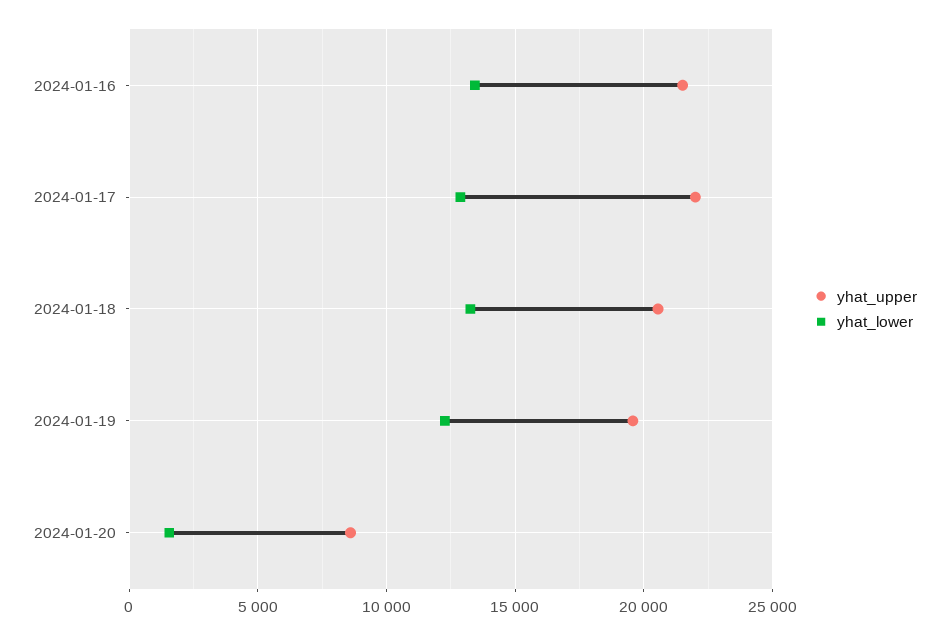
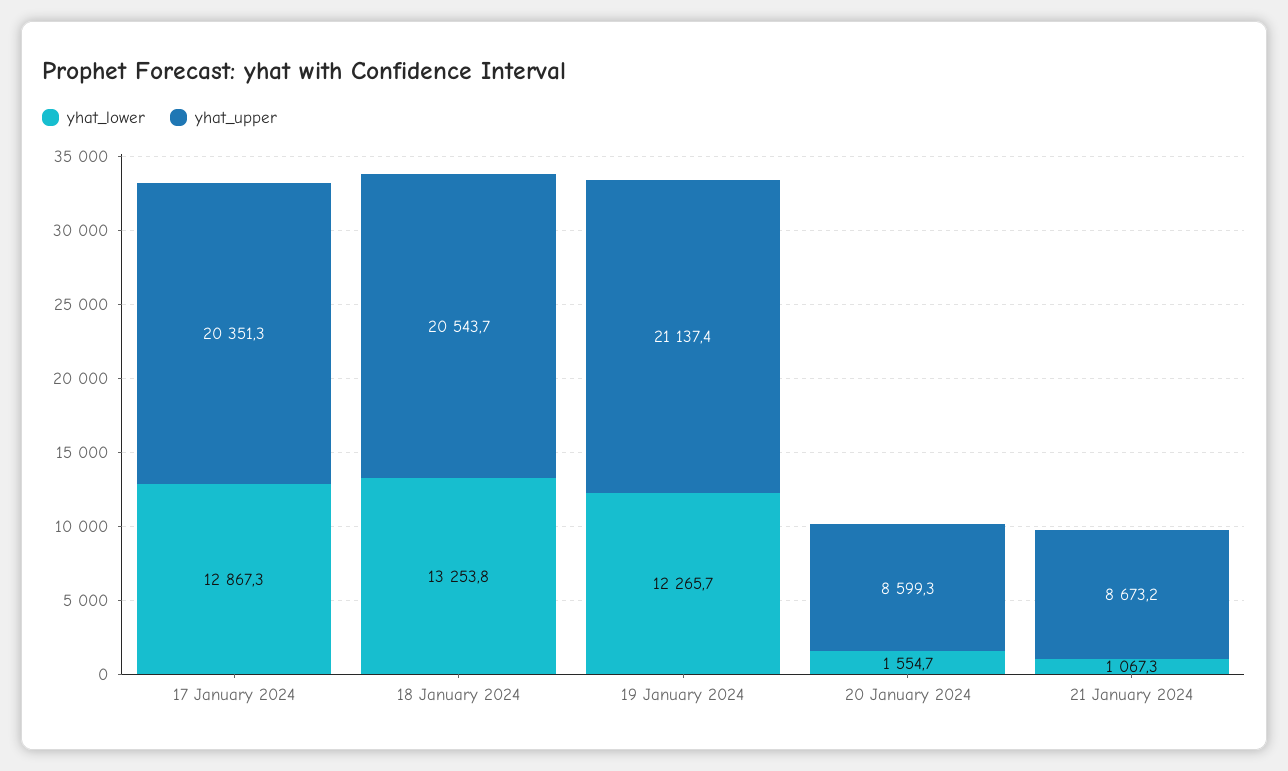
yhat_upper, 2024-01-16: 21500 -> none
yhat_lower, 2024-01-16: 13500 -> none
yhat_upper, 2024-01-17: 22000 -> 20351.3
yhat_upper, 2024-01-19: 19500 -> 21137.4
yhat_lower, 21 January 2024: none -> 1067.3
yhat_upper, 21 January 2024: none -> 8673.2

